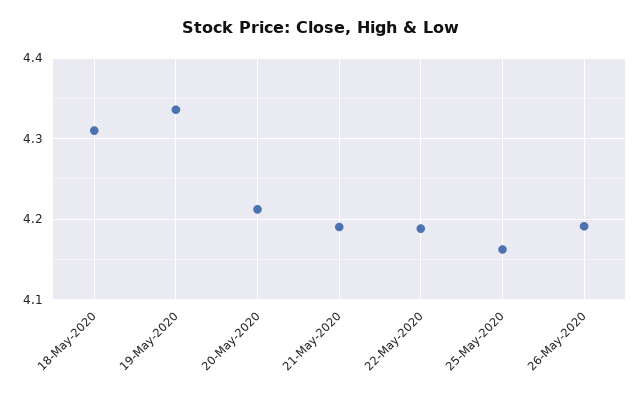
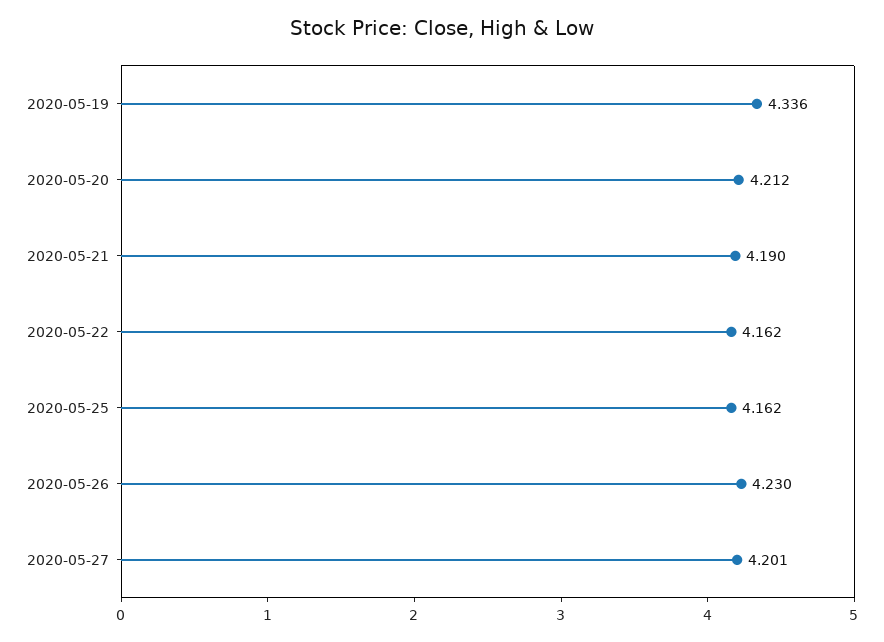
18-May-2020: 4.31 -> none
22-May-2020: 4.19 -> 4.162
26-May-2020: 4.19 -> 4.23
2020-05-27: none -> 4.201

